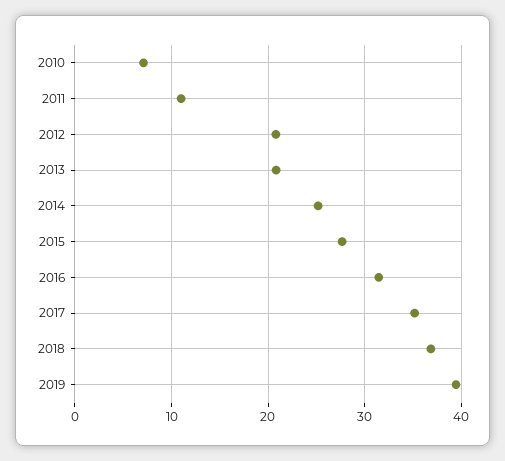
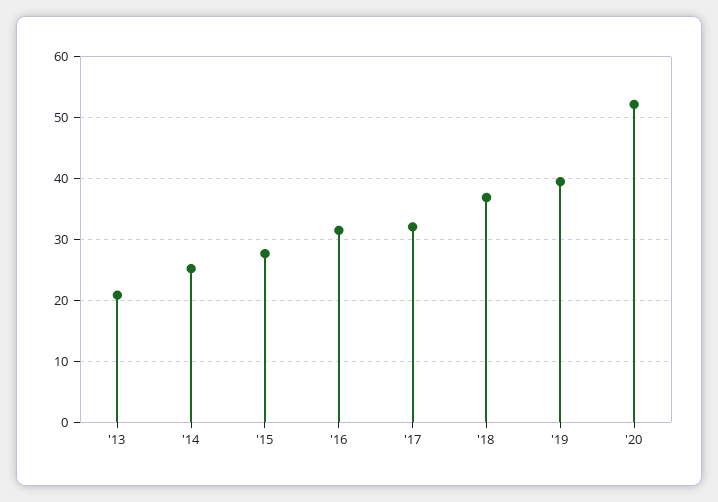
2010: 7 -> none
2011: 11 -> none
2012: 21 -> none
2017: 35 -> 32
'20: none -> 52

